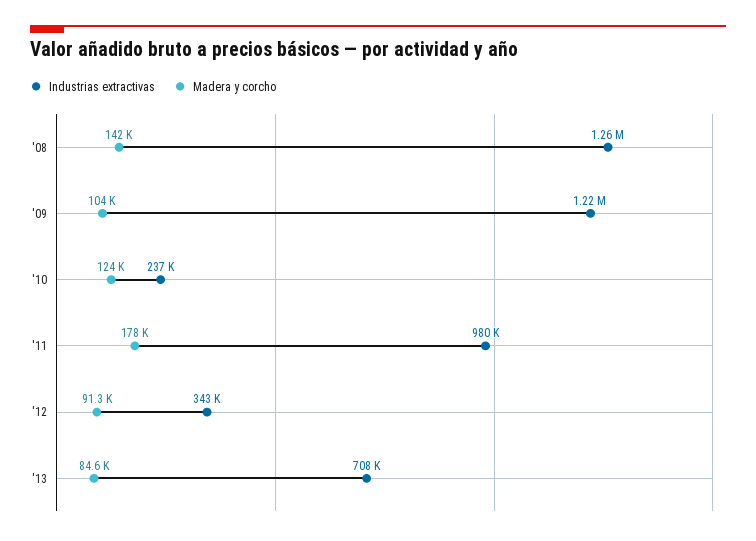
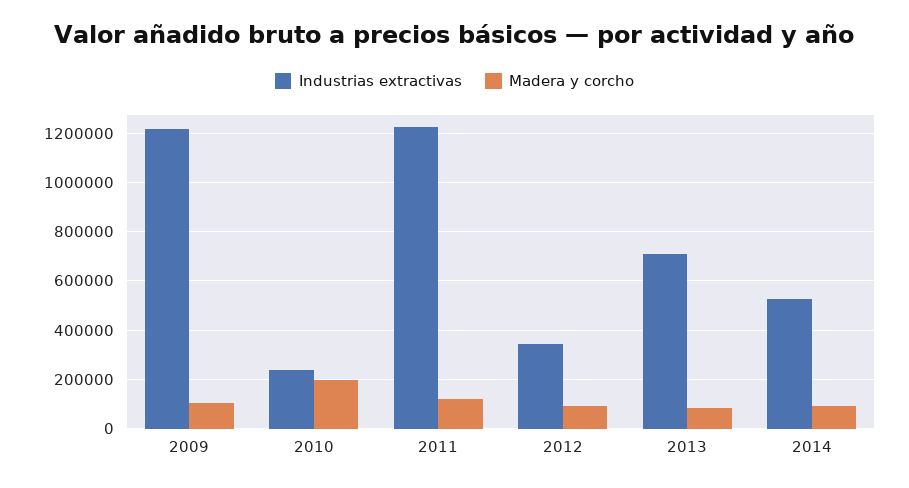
Industrias extractivas, '08: 1260000 -> none
Madera y corcho, '08: 142000 -> none
Madera y corcho, '10: 124000 -> 200000
Industrias extractivas, '11: 980000 -> 1225000
Madera y corcho, '11: 178000 -> 125000
Industrias extractivas, 2014: none -> 525000
Madera y corcho, 2014: none -> 100000

